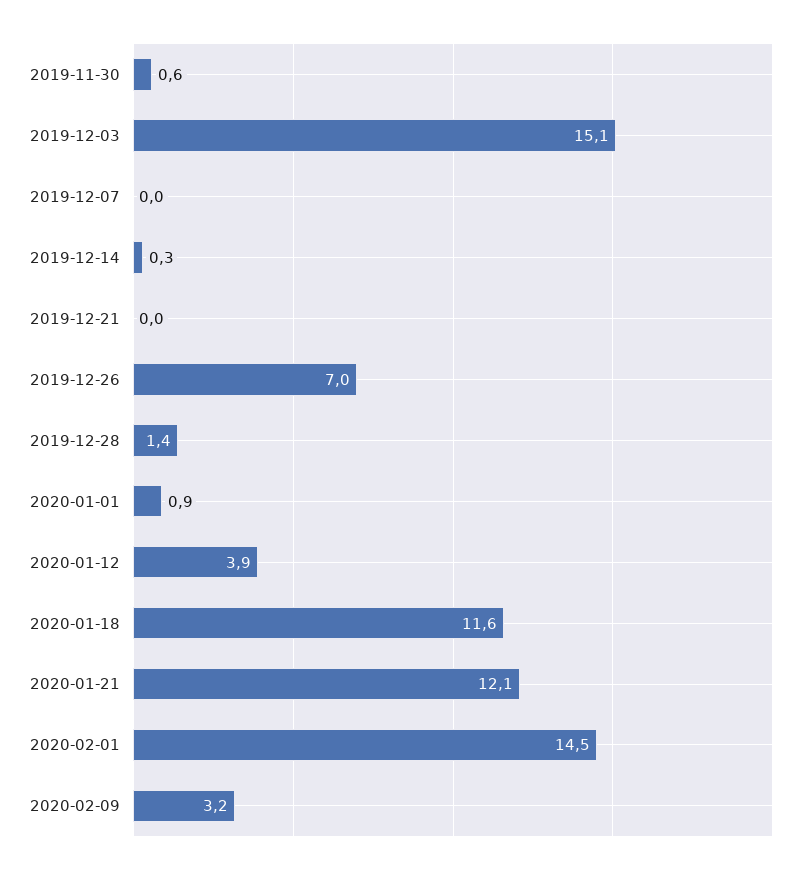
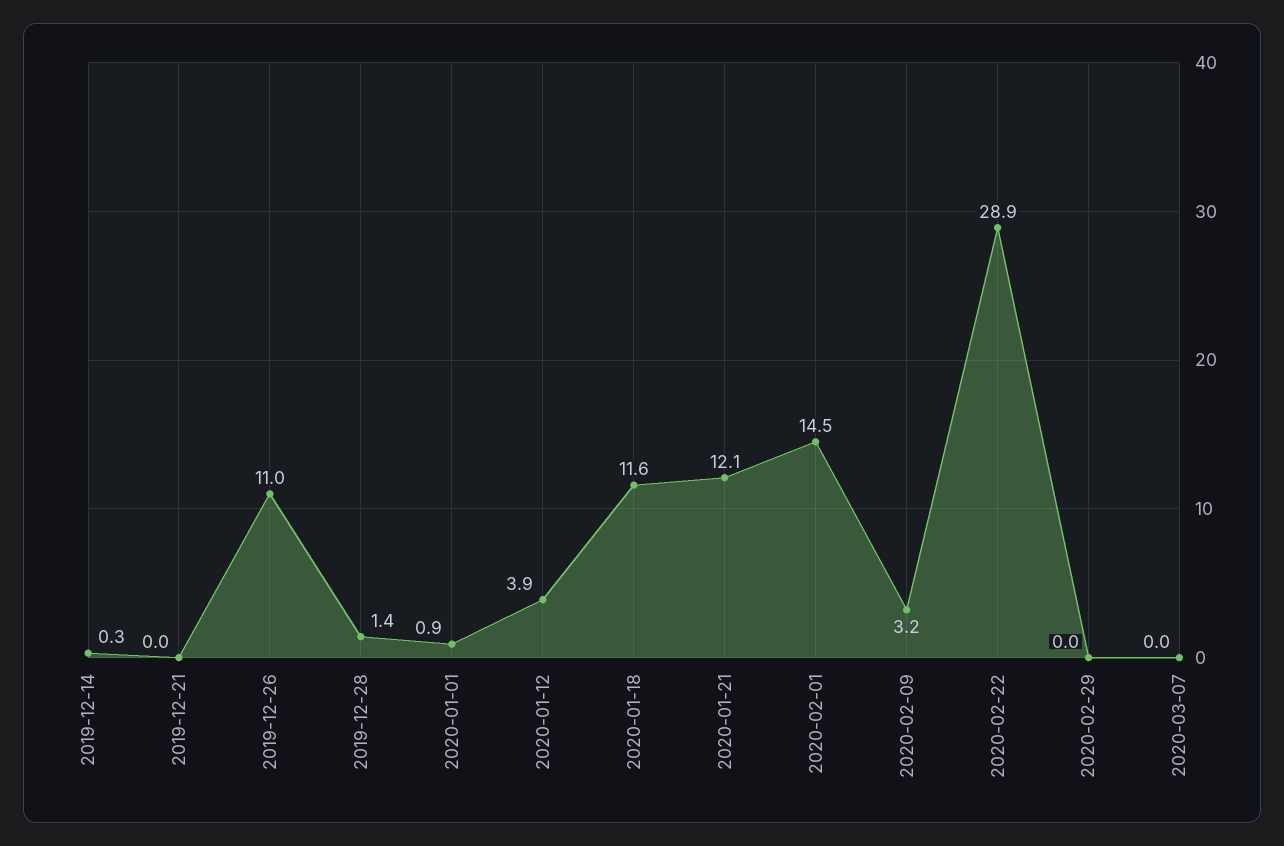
2019-11-30: 0.6 -> none
2019-12-03: 15.1 -> none
2019-12-07: 0 -> none
2019-12-26: 7 -> 11
2020-02-22: none -> 28.9
2020-02-29: none -> 0
2020-03-07: none -> 0

